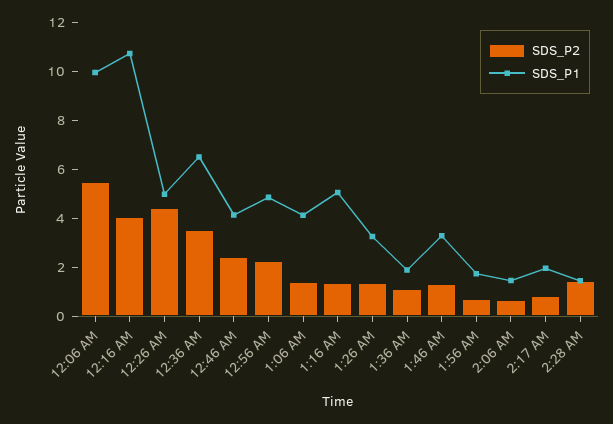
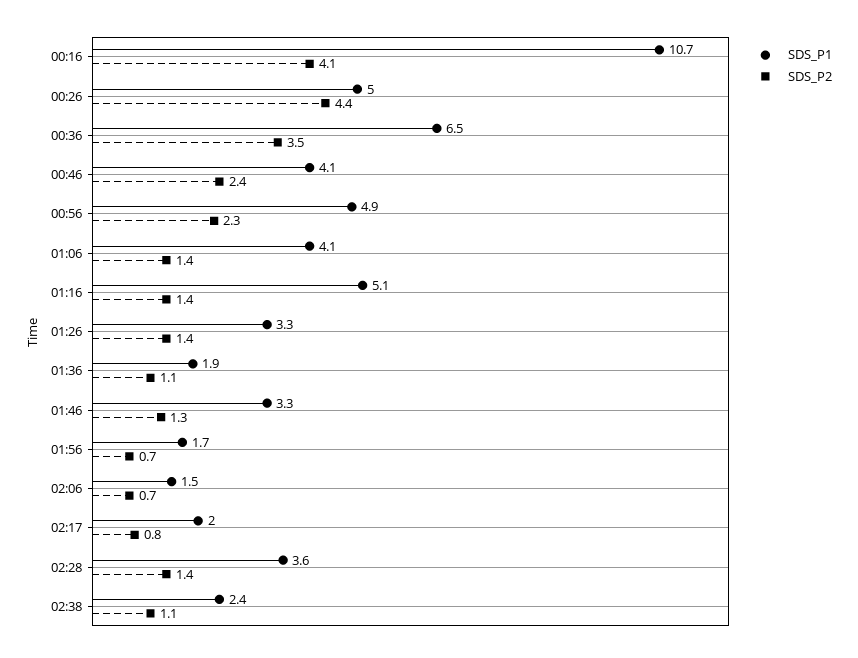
SDS_P2, 12:06 AM: 5.5 -> none
SDS_P1, 12:06 AM: 10 -> none
SDS_P1, 2:28 AM: 1.5 -> 3.6
SDS_P1, 02:38: none -> 2.4
SDS_P2, 02:38: none -> 1.1

